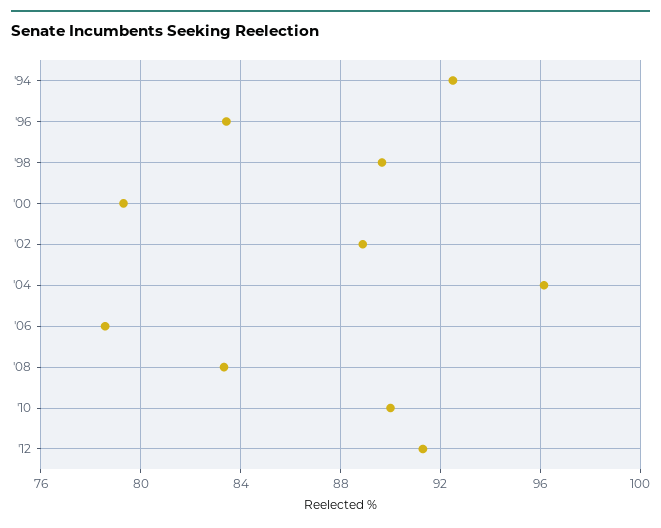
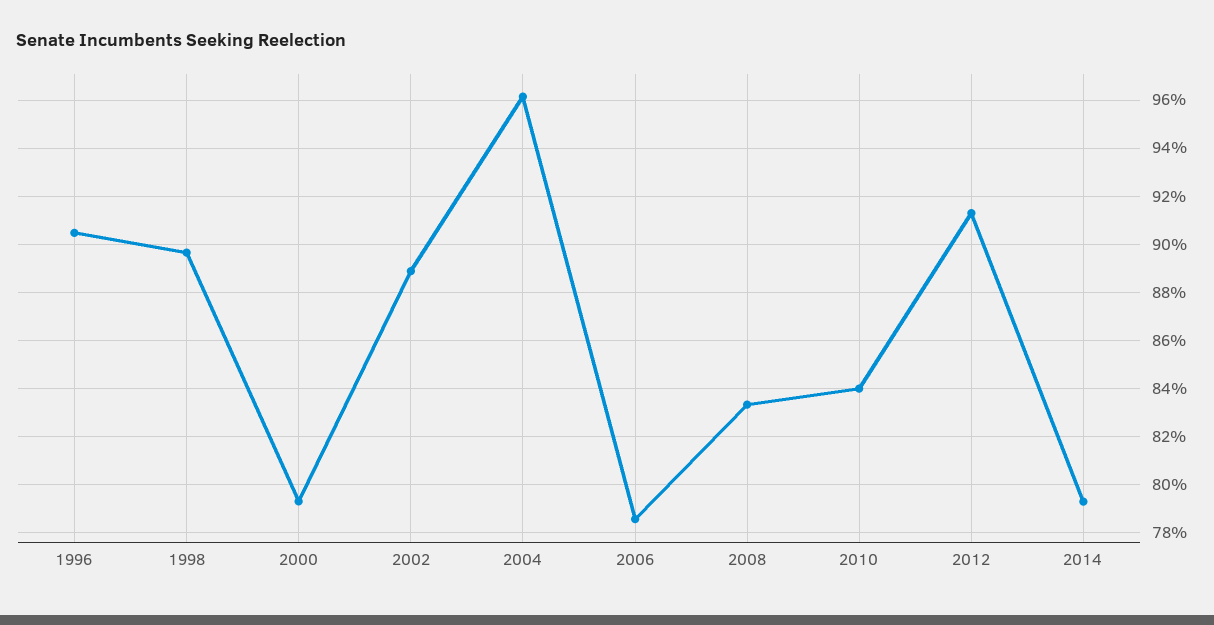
'94: 92.5 -> none
'96: 83.5 -> 90.5
'10: 90 -> 84
2014: none -> 79.25

